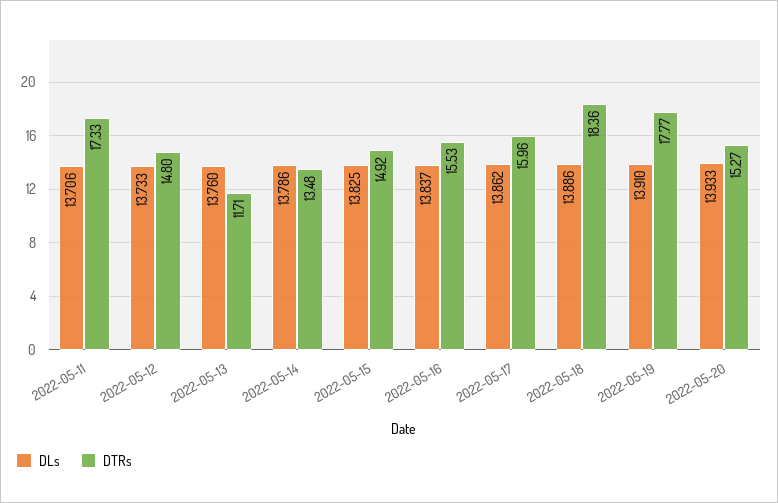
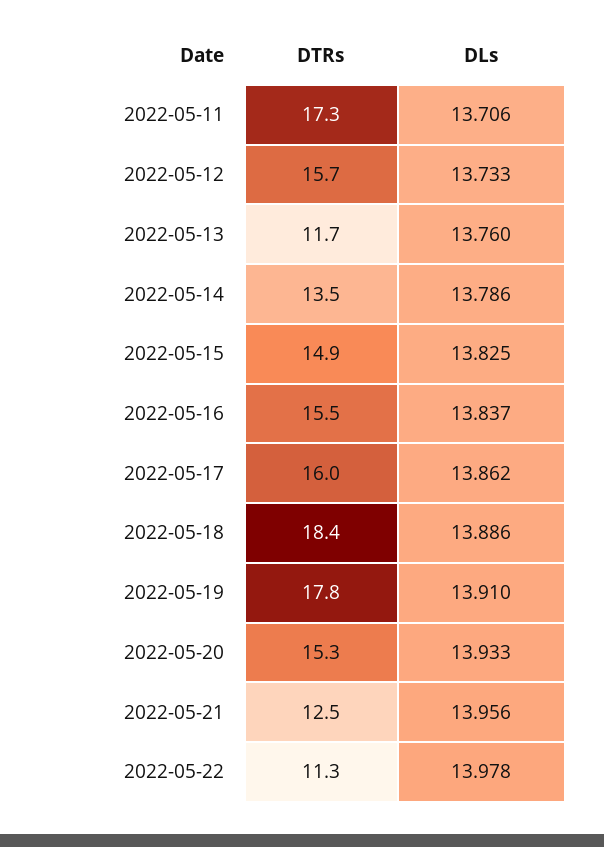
DTRs, 2022-05-12: 14.8 -> 15.7
DTRs, 2022-05-21: none -> 12.5
DLs, 2022-05-21: none -> 13.956
DTRs, 2022-05-22: none -> 11.3
DLs, 2022-05-22: none -> 13.978

